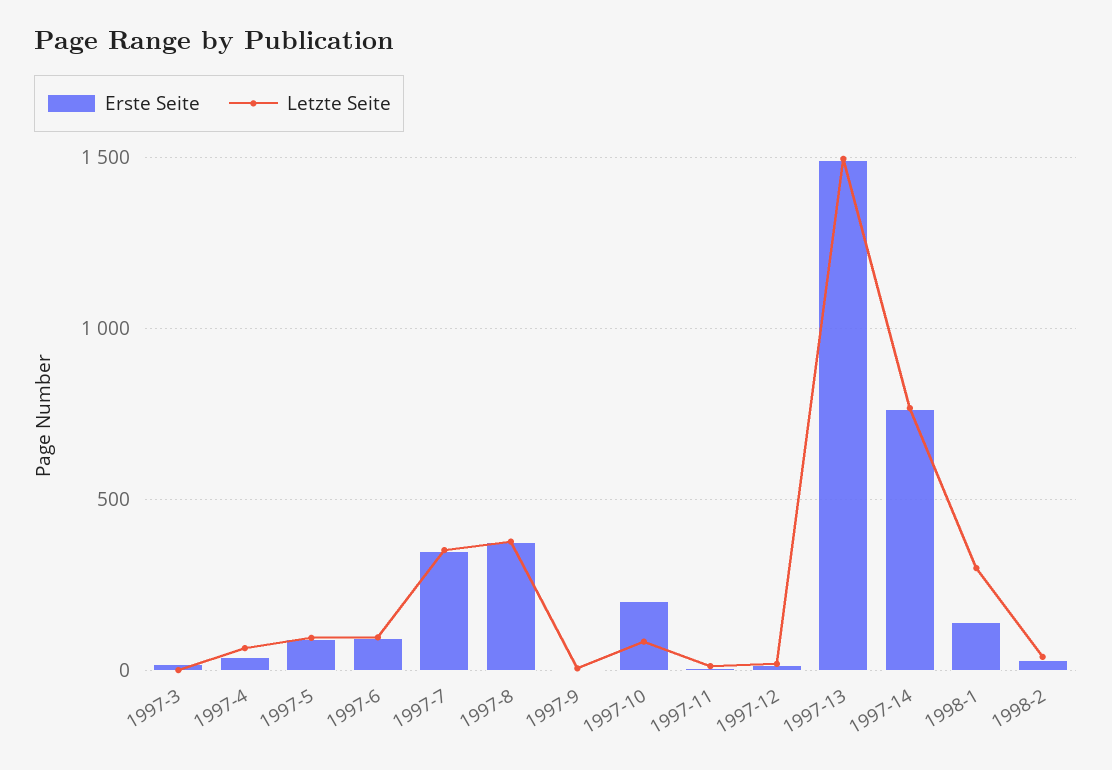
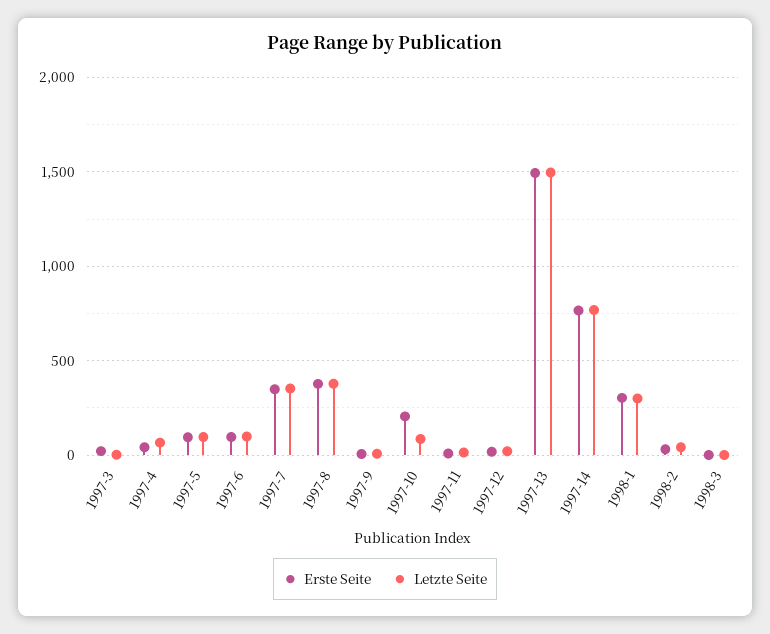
Erste Seite, 1998-1: 150 -> 300
Erste Seite, 1998-3: none -> 0
Letzte Seite, 1998-3: none -> 0

